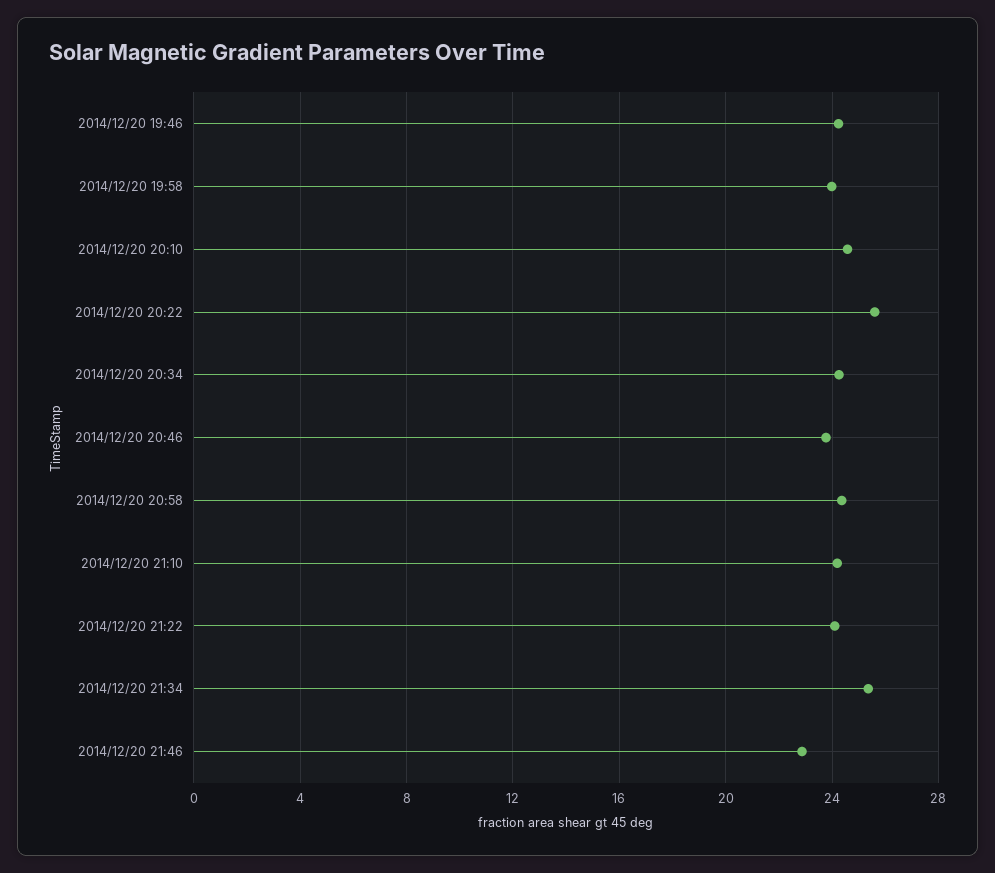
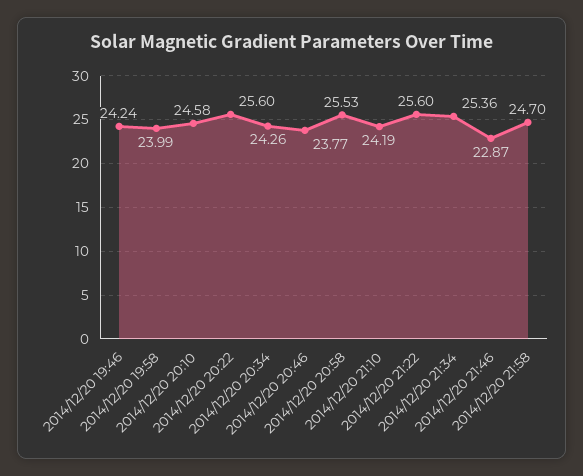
2014/12/20 20:58: 24.5 -> 25.53
2014/12/20 21:22: 24 -> 25.6
2014/12/20 21:58: none -> 24.7

